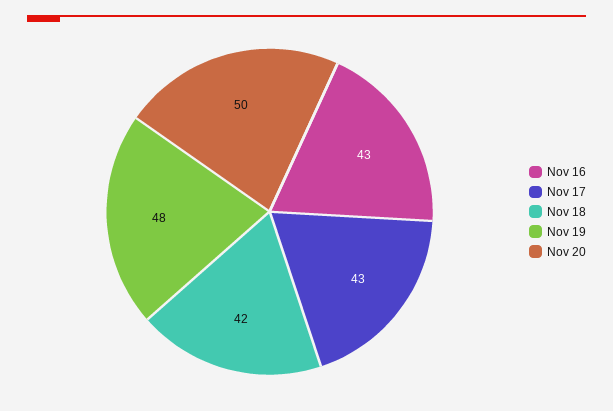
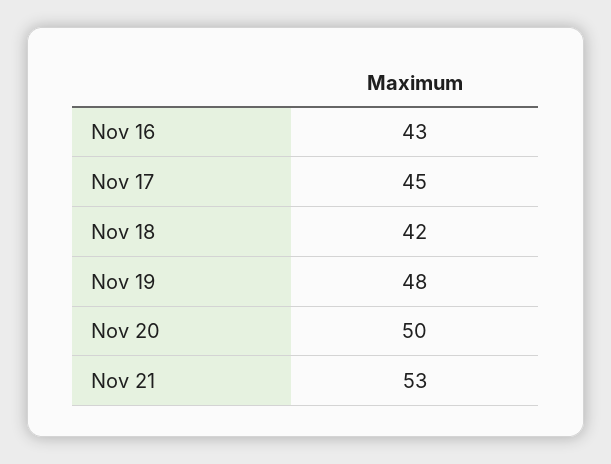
Nov 17: 43 -> 45
Nov 21: none -> 53

